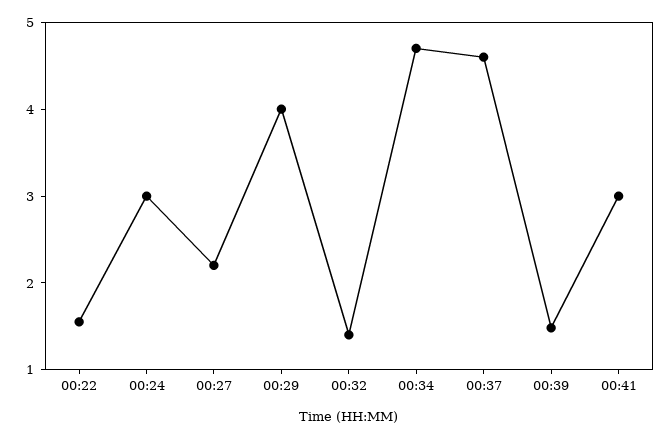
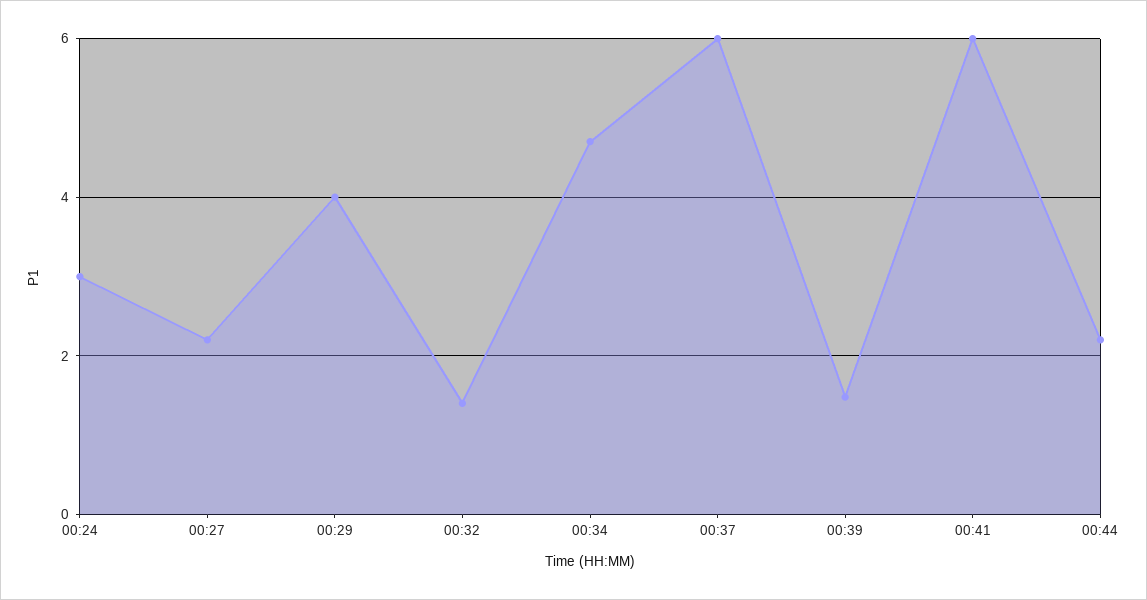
00:22: 1.6 -> none
00:37: 4.6 -> 6
00:41: 3 -> 6
00:44: none -> 2.2

